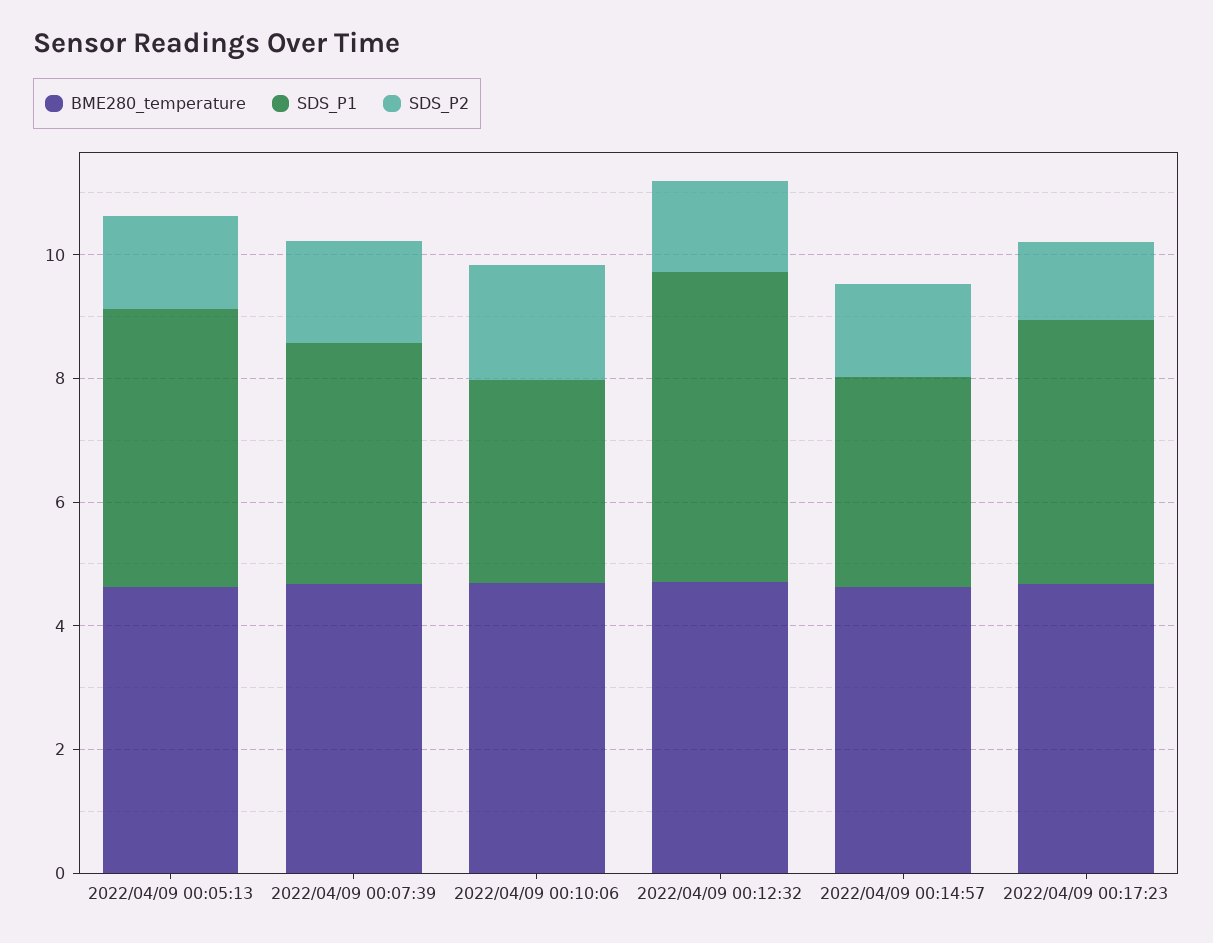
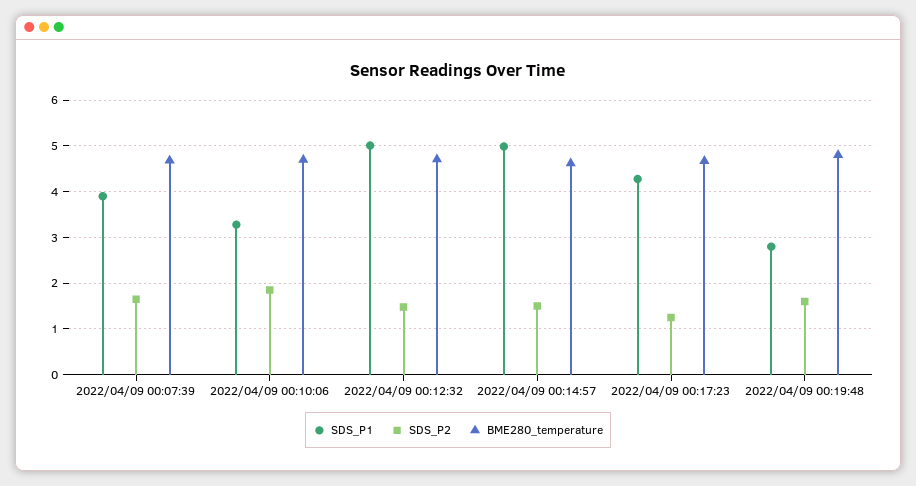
BME280_temperature, 2022/04/09 00:05:13: 4.5 -> none
SDS_P1, 2022/04/09 00:05:13: 4.5 -> none
SDS_P2, 2022/04/09 00:05:13: 1.5 -> none
SDS_P1, 2022/04/09 00:14:57: 3.5 -> 5
SDS_P1, 2022/04/09 00:19:48: none -> 2.8
SDS_P2, 2022/04/09 00:19:48: none -> 1.6
BME280_temperature, 2022/04/09 00:19:48: none -> 4.8

